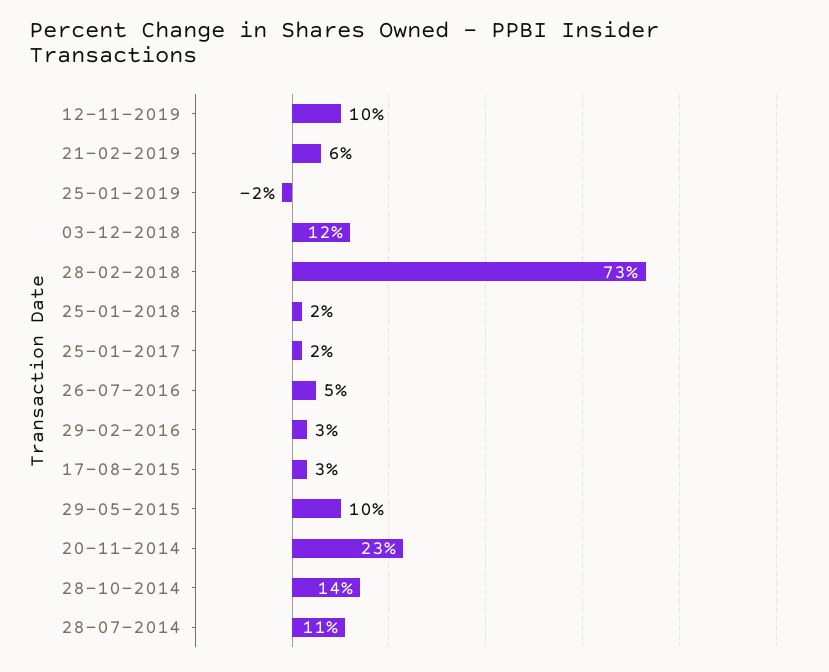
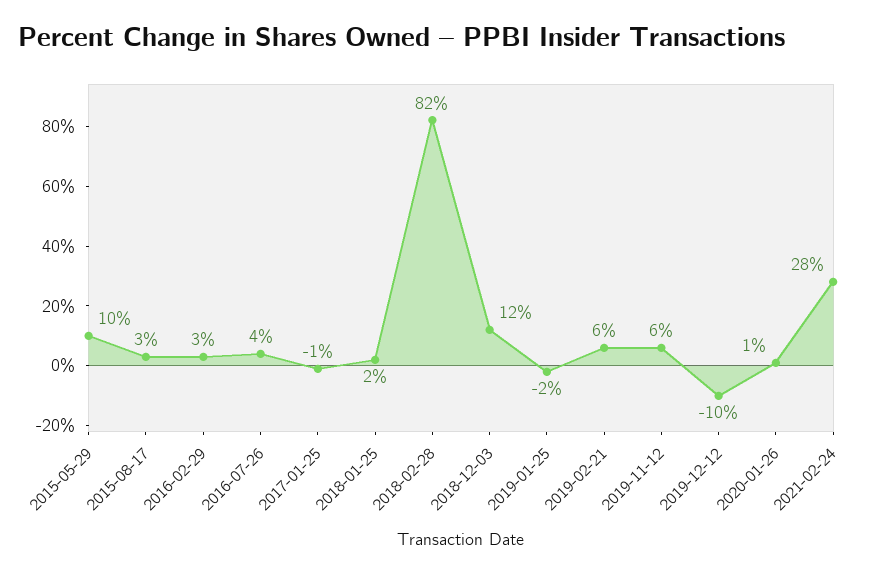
12-11-2019: 10 -> 6
28-02-2018: 73 -> 82
25-01-2017: 2 -> -1
26-07-2016: 5 -> 4
20-11-2014: 23 -> none
28-10-2014: 14 -> none
28-07-2014: 11 -> none
2019-12-12: none -> -10
2020-01-26: none -> 1
2021-02-24: none -> 28

